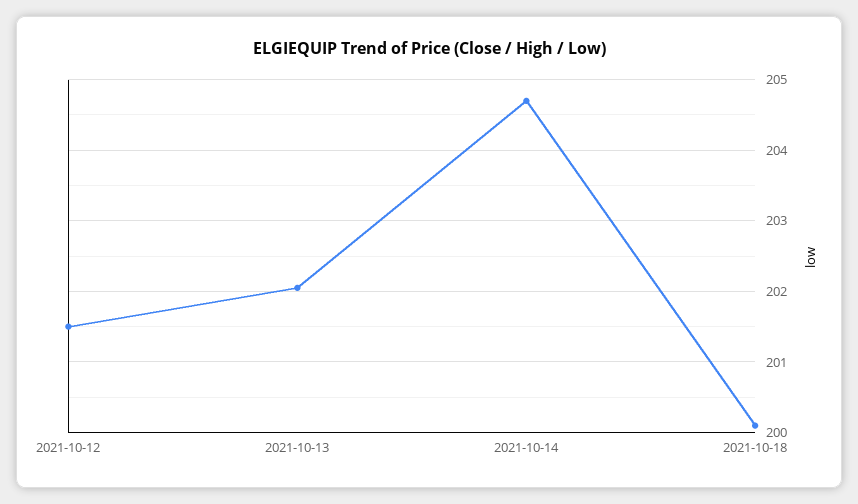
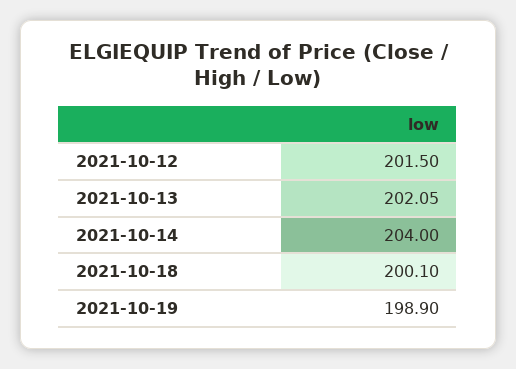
2021-10-14: 204.7 -> 204
2021-10-19: none -> 198.9

